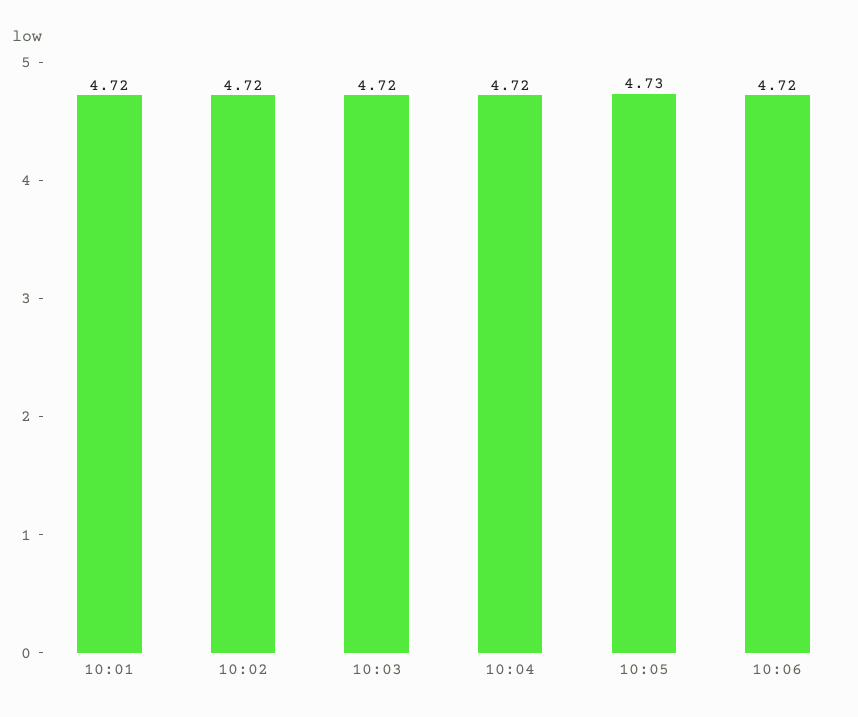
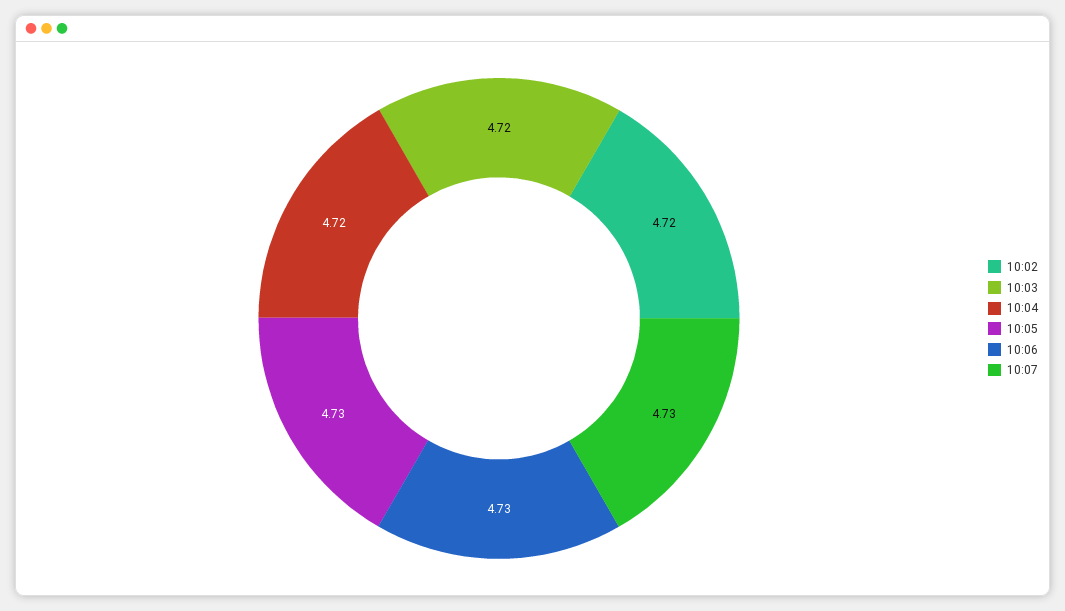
10:01: 4.72 -> none
10:06: 4.72 -> 4.73
10:07: none -> 4.73

